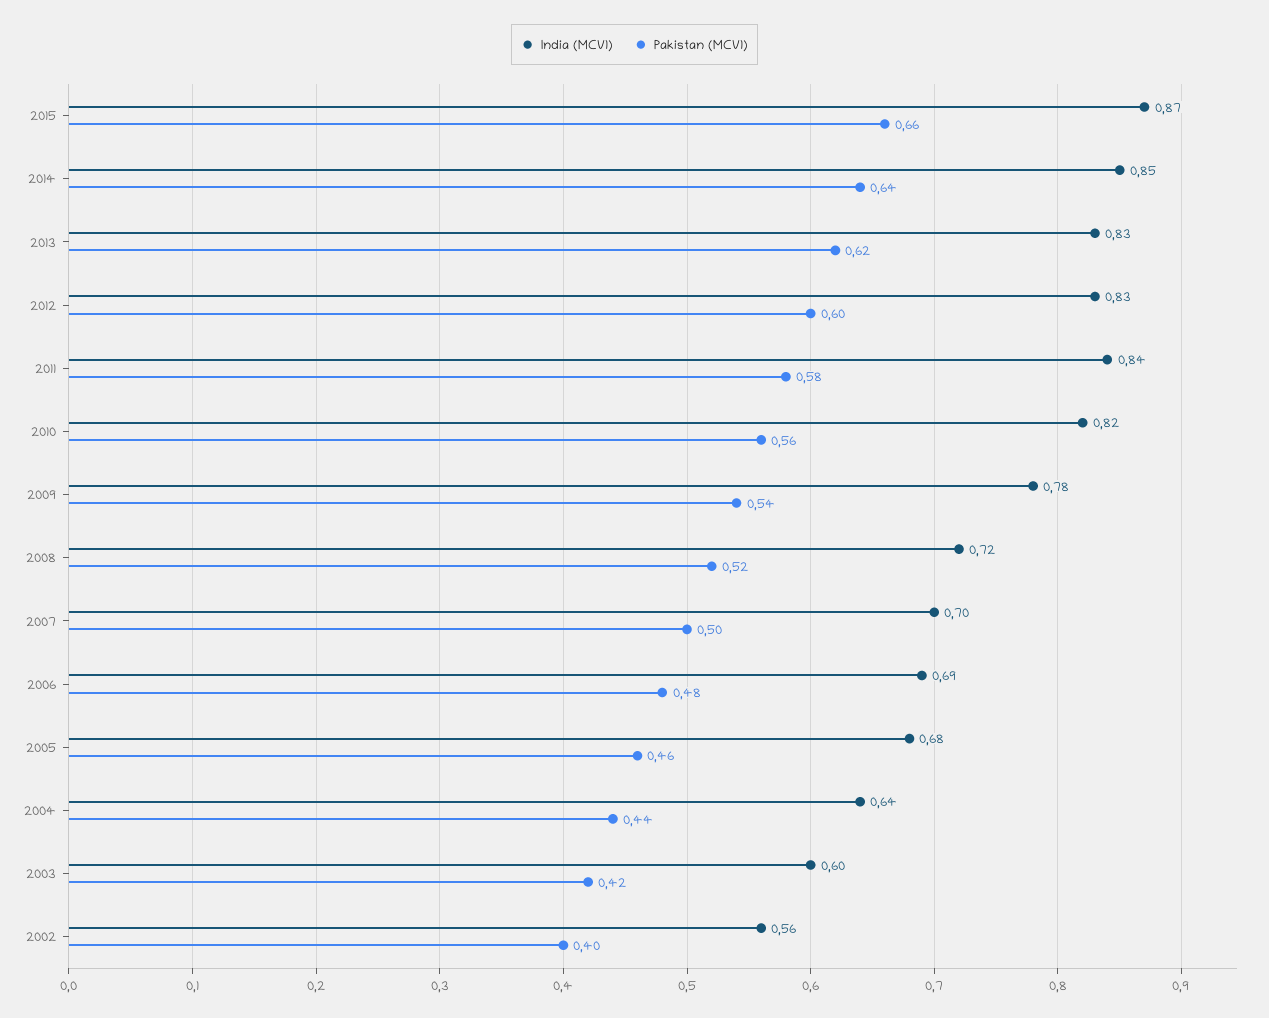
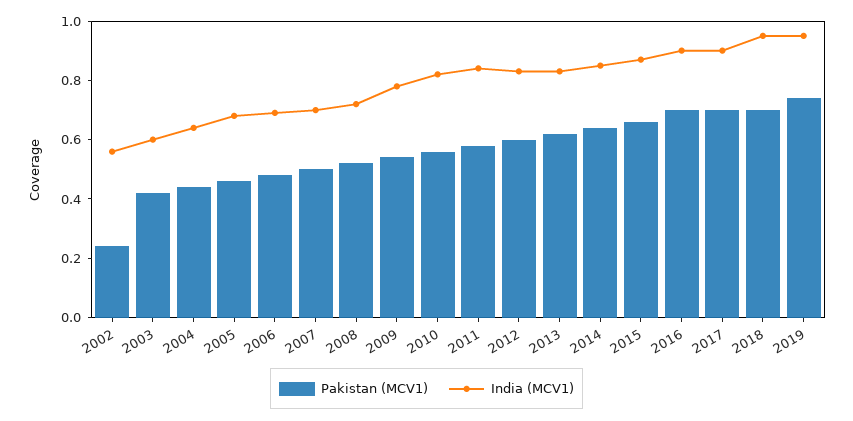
Pakistan (MCV1), 2002: 0.4 -> 0.25
Pakistan (MCV1), 2016: none -> 0.7
India (MCV1), 2016: none -> 0.9
Pakistan (MCV1), 2017: none -> 0.7
India (MCV1), 2017: none -> 0.9
Pakistan (MCV1), 2018: none -> 0.7
India (MCV1), 2018: none -> 0.95
Pakistan (MCV1), 2019: none -> 0.75
India (MCV1), 2019: none -> 0.95

